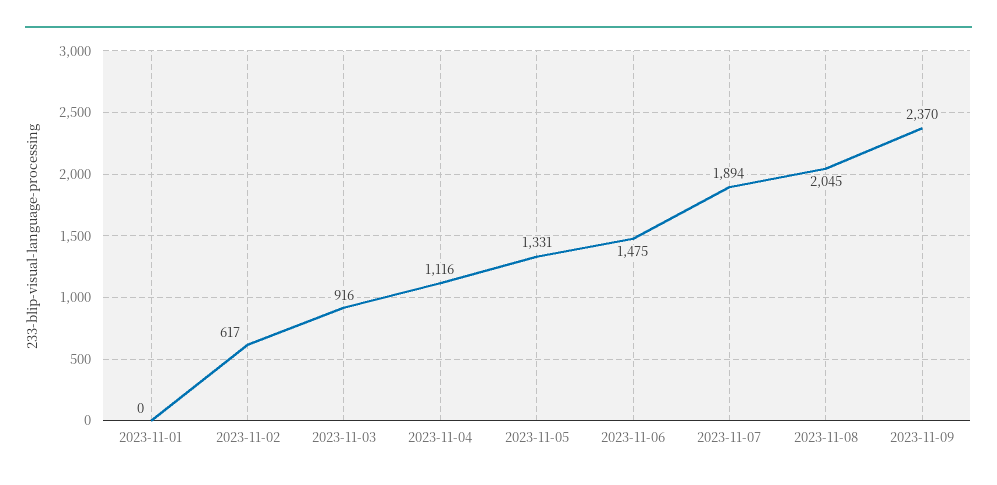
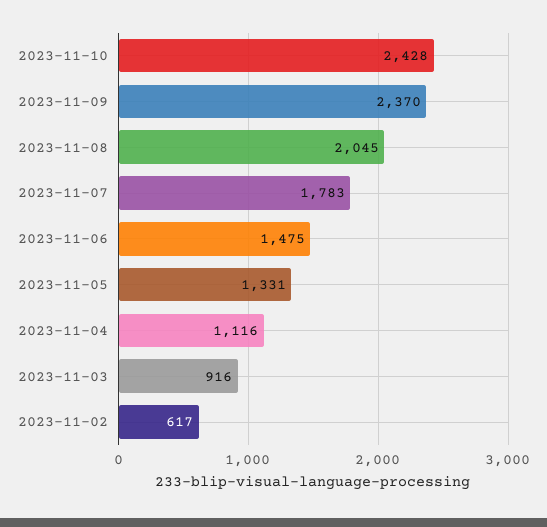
2023-11-01: 0 -> none
2023-11-07: 1894 -> 1783
2023-11-10: none -> 2428

